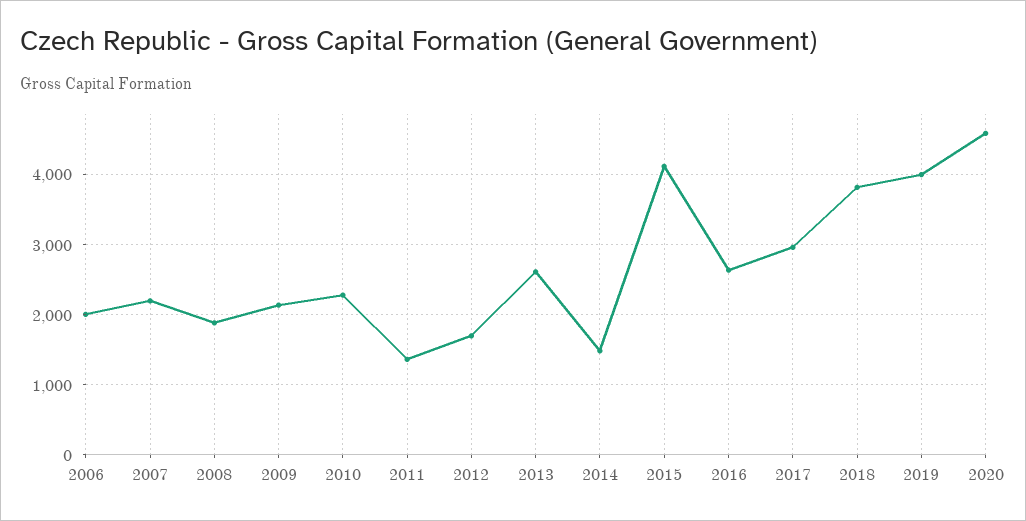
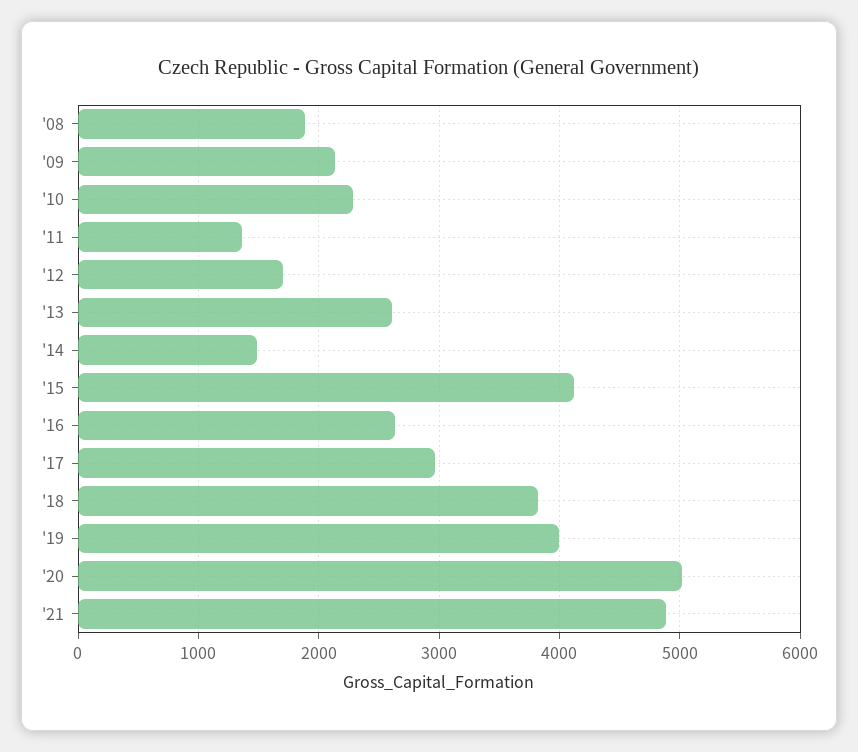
2006: 2000 -> none
2007: 2200 -> none
2020: 4600 -> 5000
'21: none -> 4900

